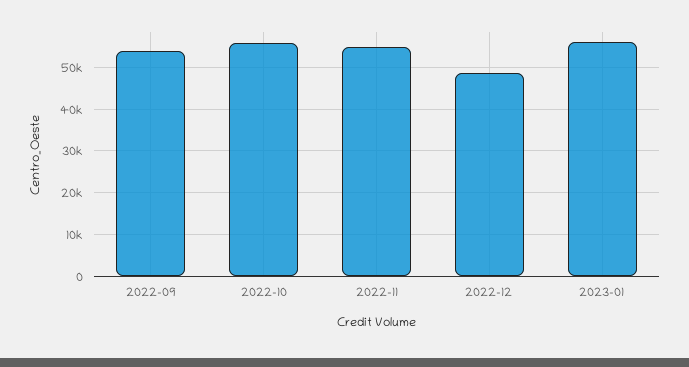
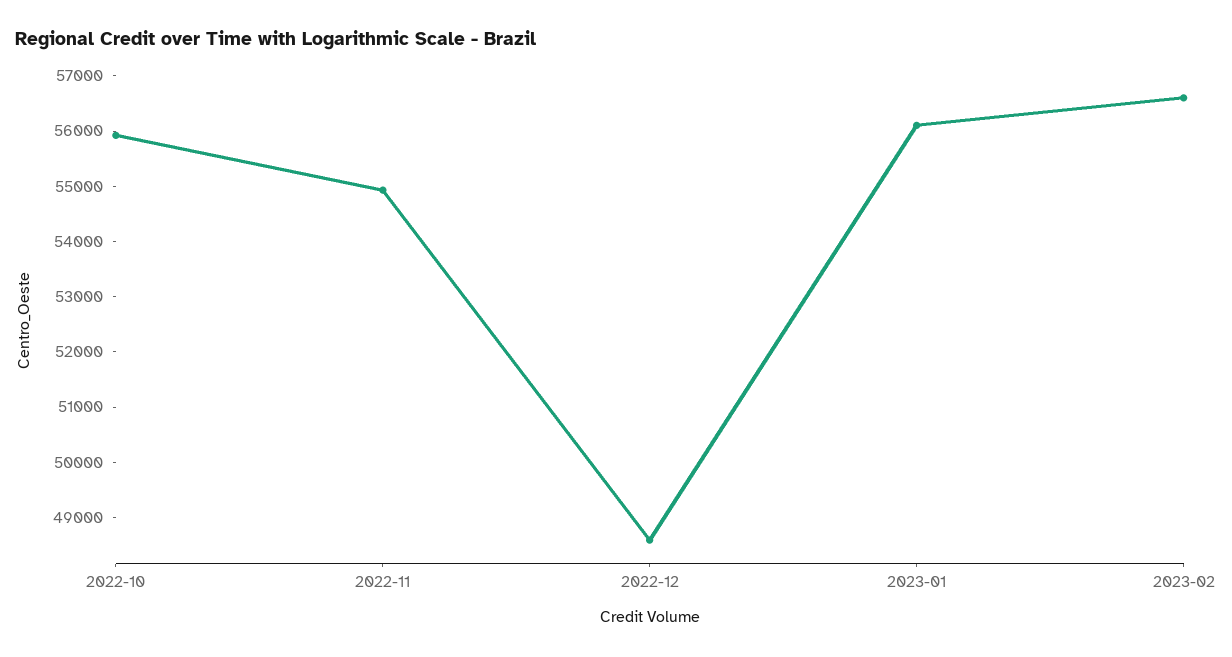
2022-09: 54000 -> none
2023-02: none -> 56600

